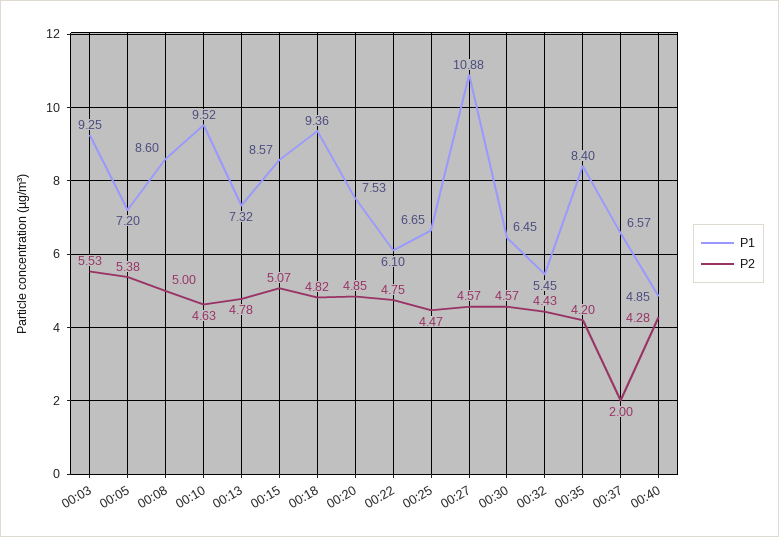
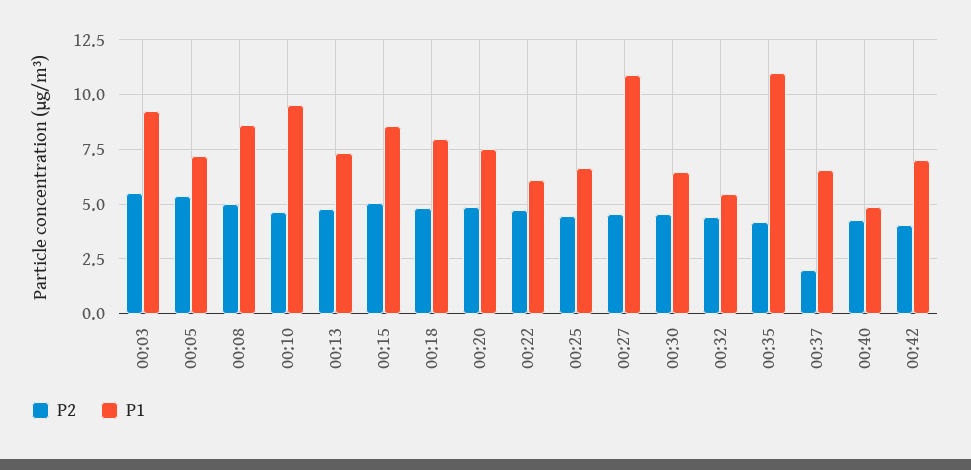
P1, 00:18: 9.36 -> 8
P1, 00:35: 8.4 -> 11
P2, 00:42: none -> 4
P1, 00:42: none -> 7

